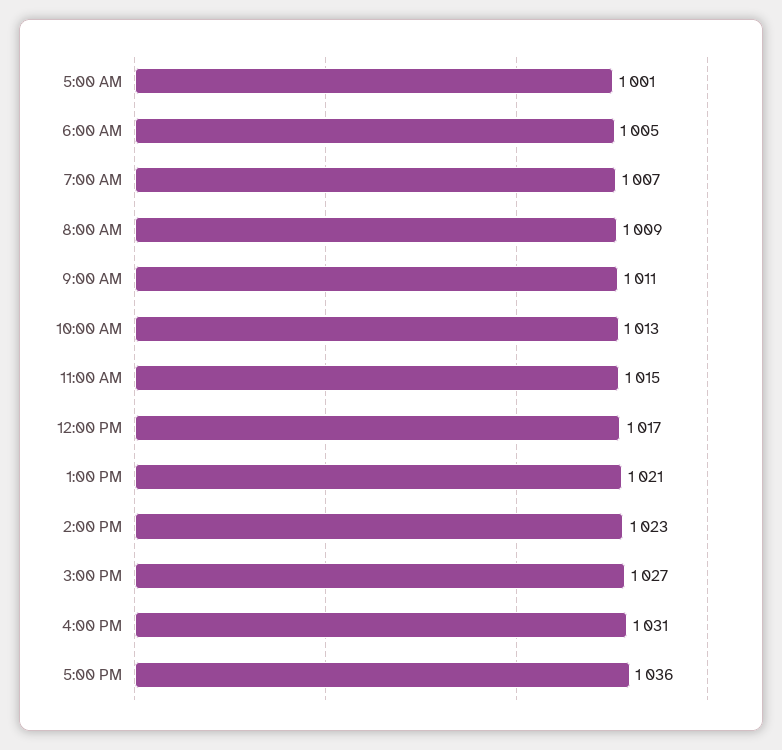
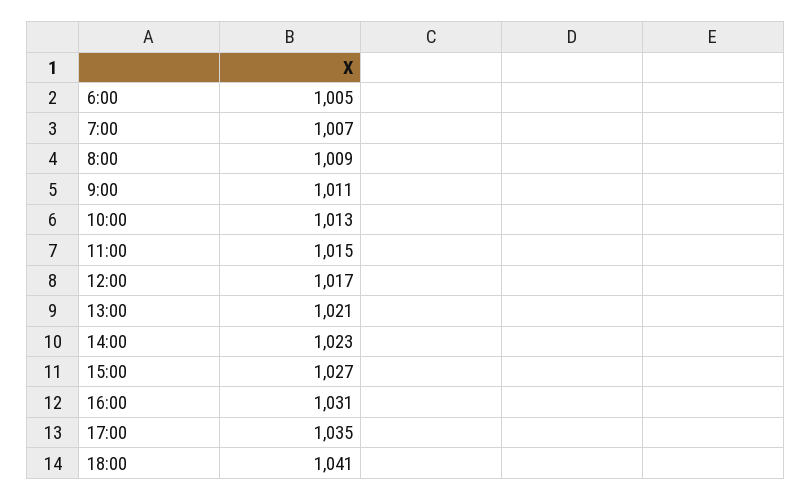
5:00 AM: 1001 -> none
5:00 PM: 1036 -> 1035
18:00: none -> 1041

